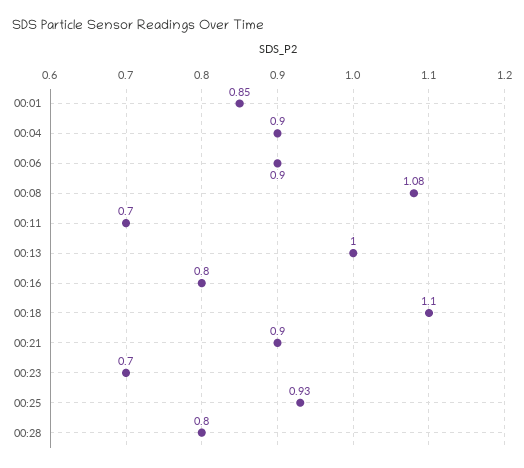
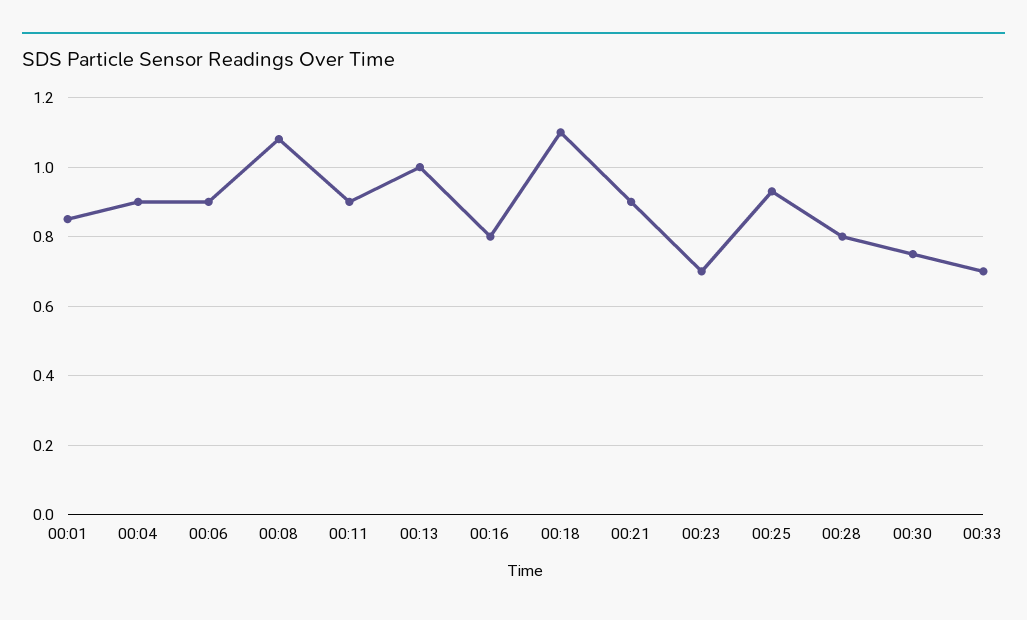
00:11: 0.7 -> 0.9
00:30: none -> 0.75
00:33: none -> 0.7

